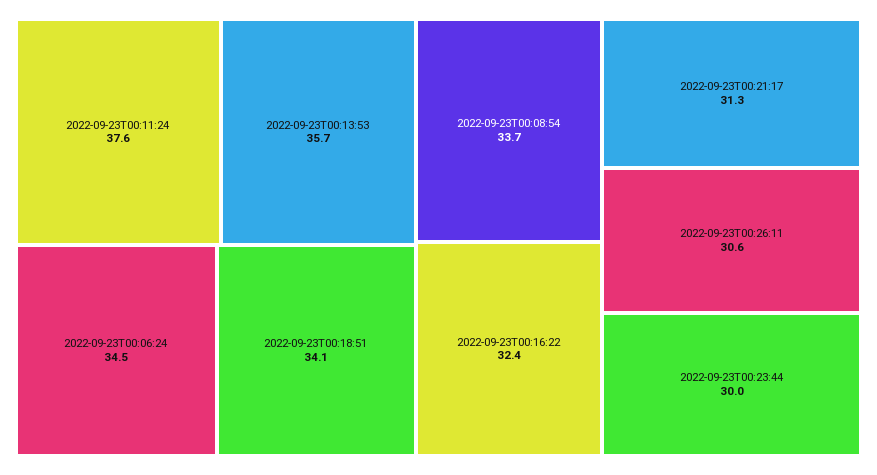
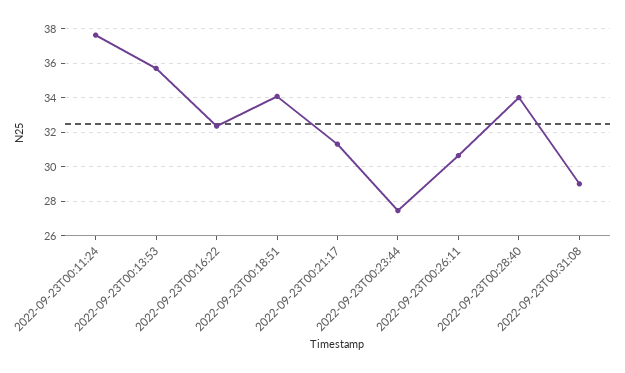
2022-09-23T00:06:24: 34.5 -> none
2022-09-23T00:08:54: 33.7 -> none
2022-09-23T00:23:44: 30 -> 27.5
2022-09-23T00:28:40: none -> 34
2022-09-23T00:31:08: none -> 29

